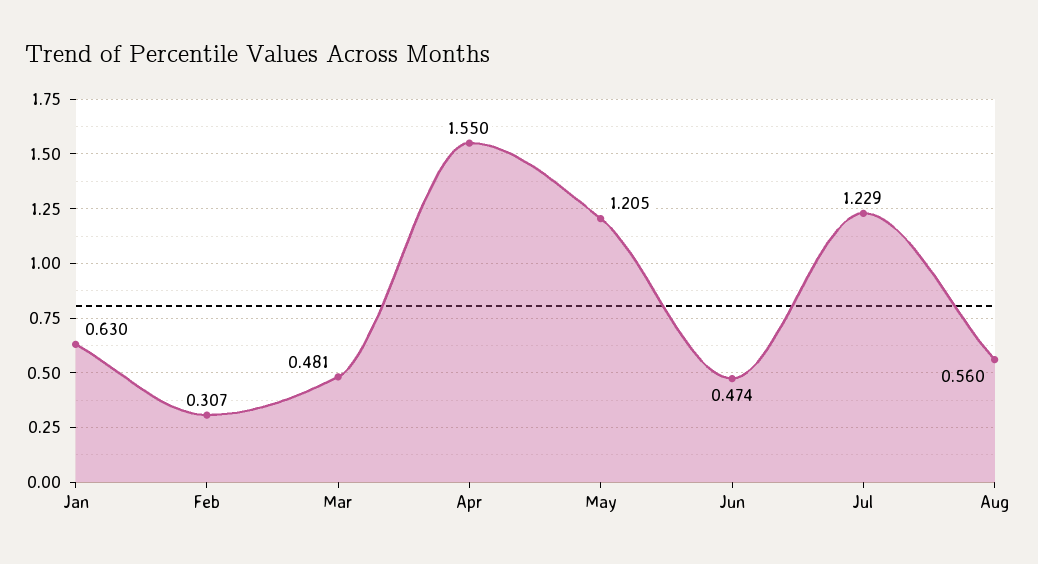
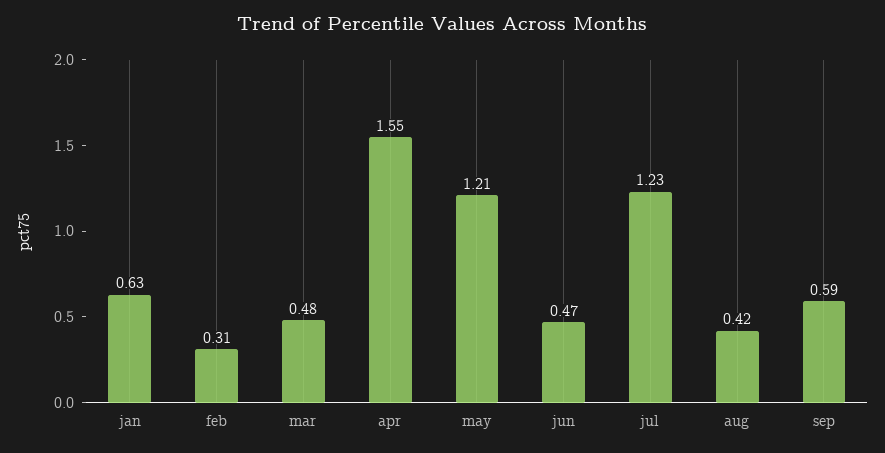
Aug: 0.56 -> 0.42
sep: none -> 0.59

